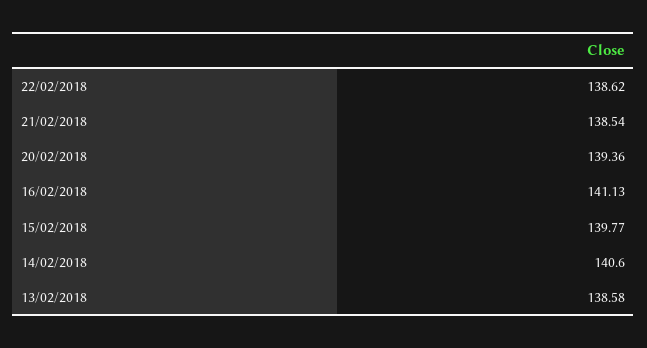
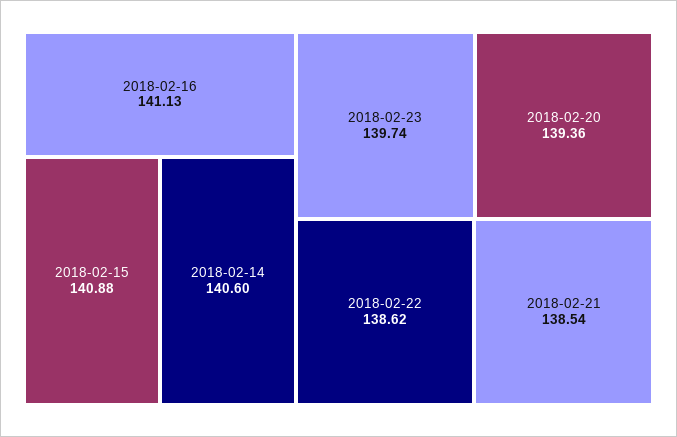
15/02/2018: 139.77 -> 140.88
13/02/2018: 138.58 -> none
2018-02-23: none -> 139.74

